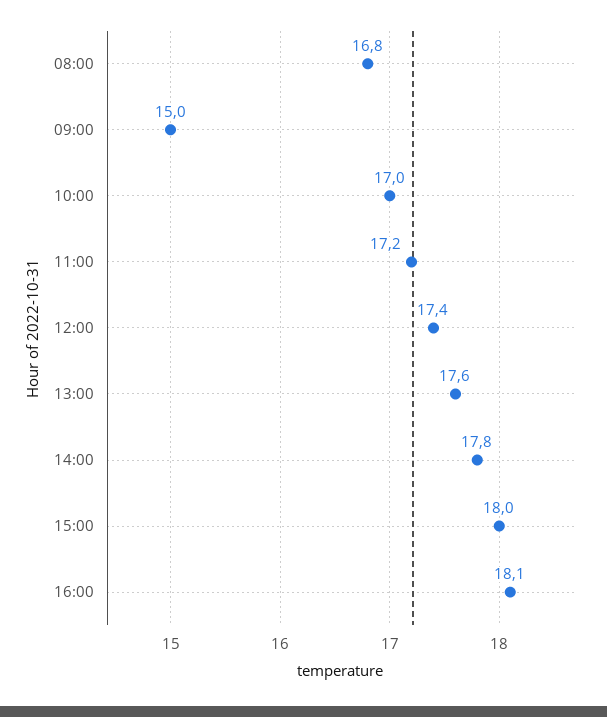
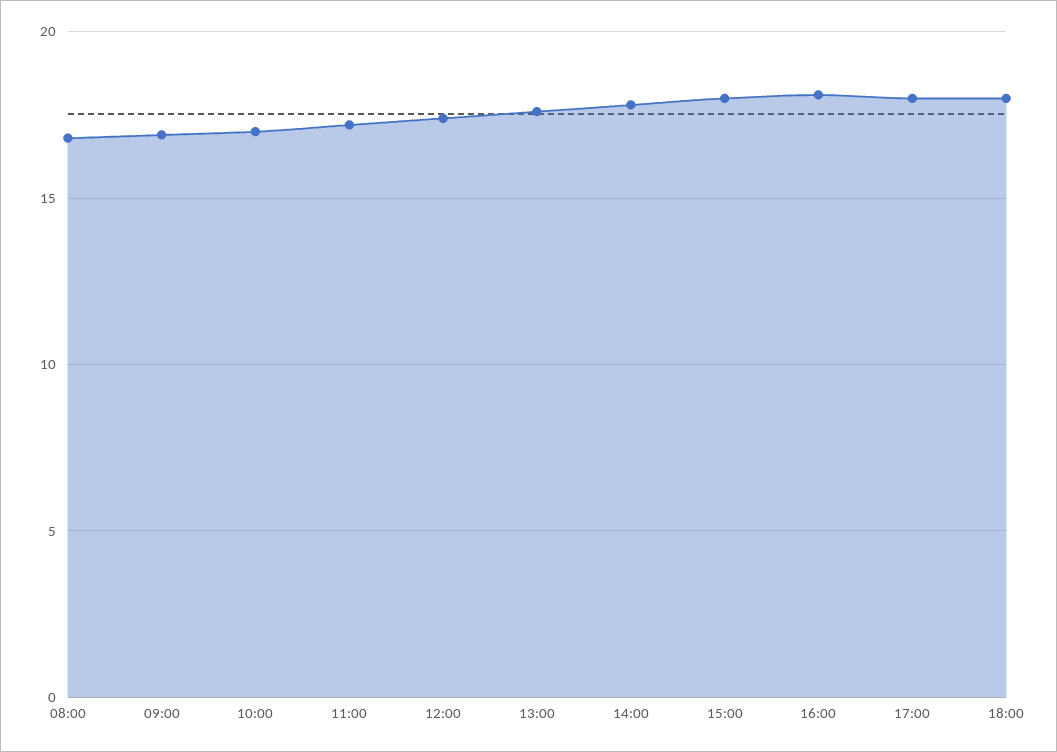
09:00: 15 -> 17
17:00: none -> 18
18:00: none -> 18

